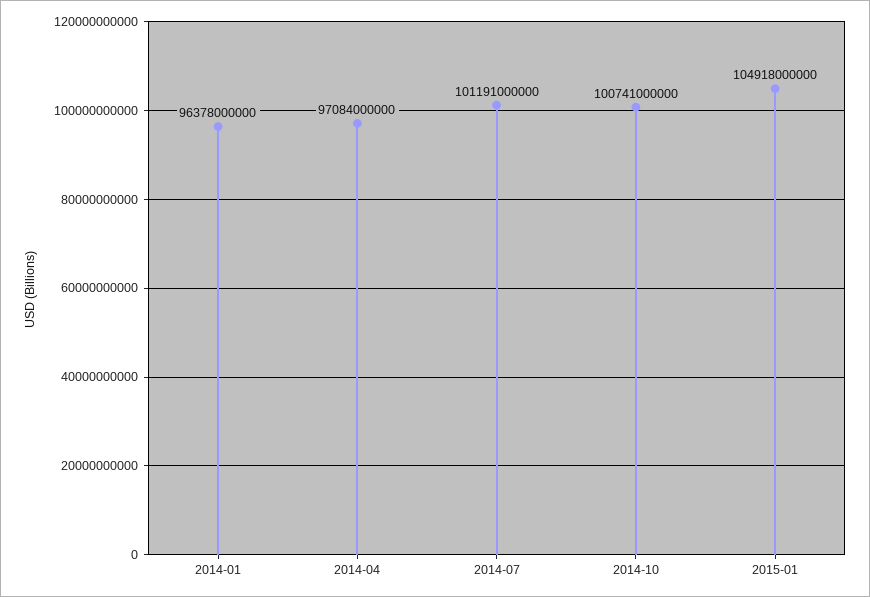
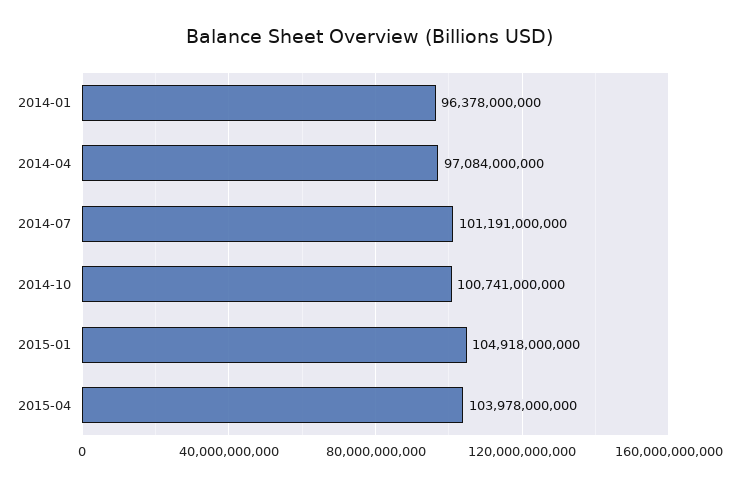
2015-04: none -> 103978000000

